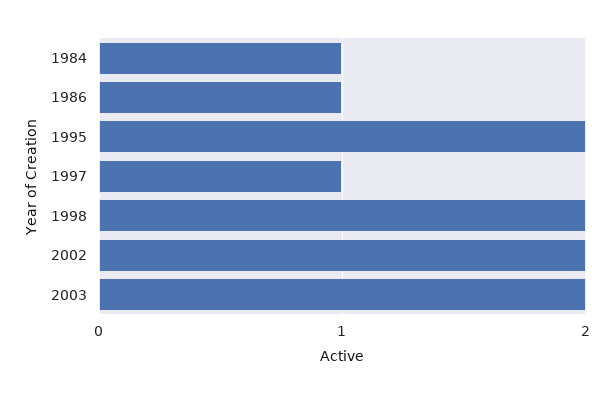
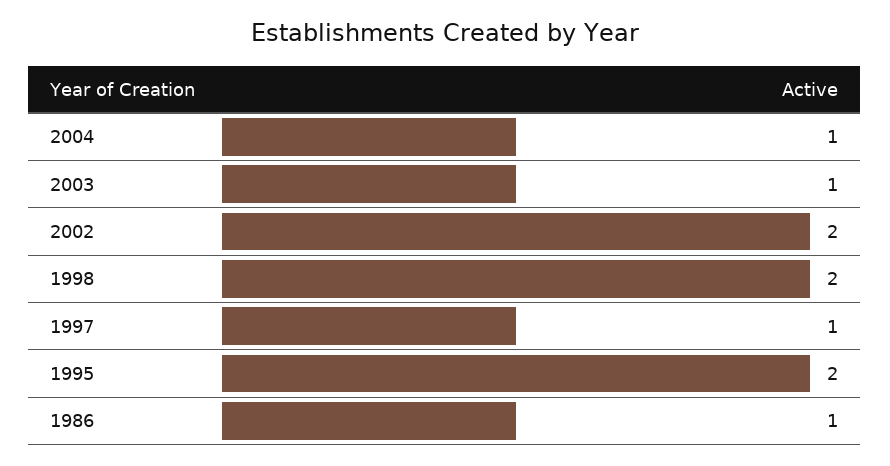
1984: 1 -> none
2003: 2 -> 1
2004: none -> 1

